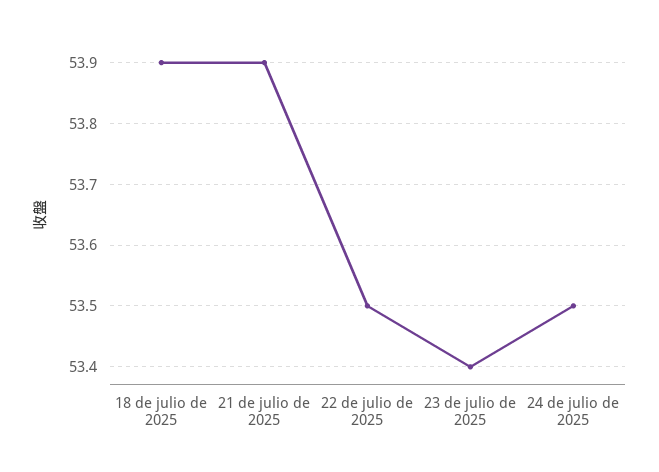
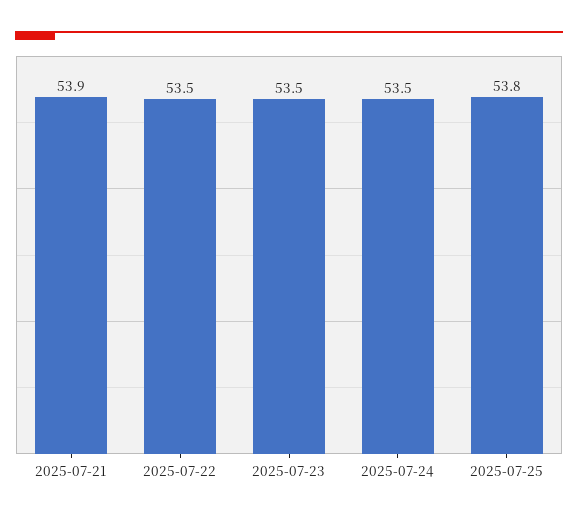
18 de julio de 2025: 53.9 -> none
23 de julio de 2025: 53.4 -> 53.5
2025-07-25: none -> 53.8

